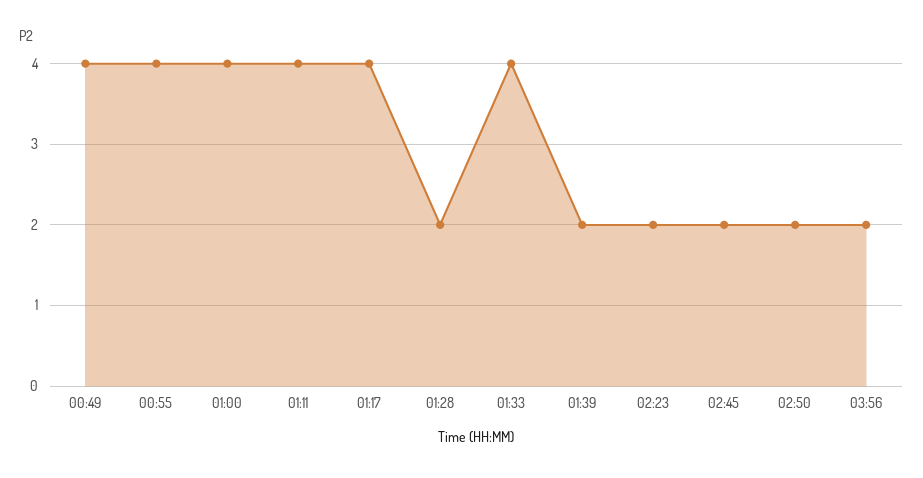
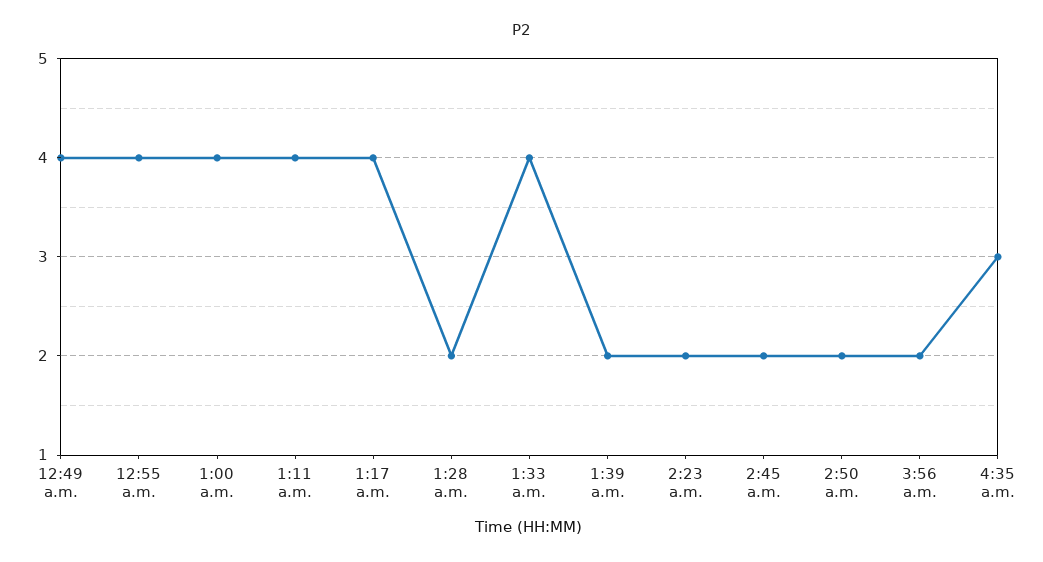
4:35 a.m.: none -> 3

